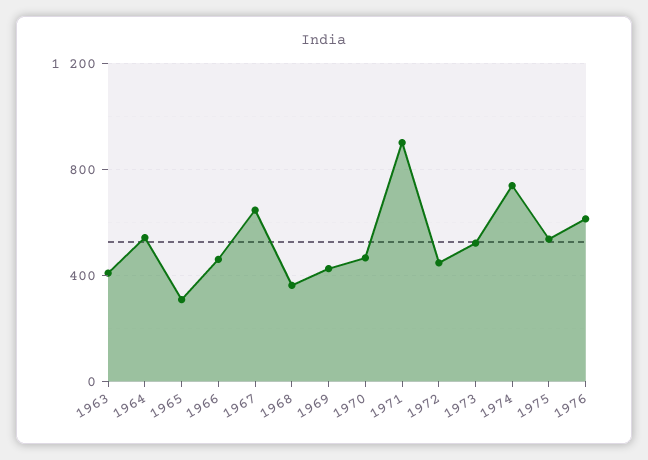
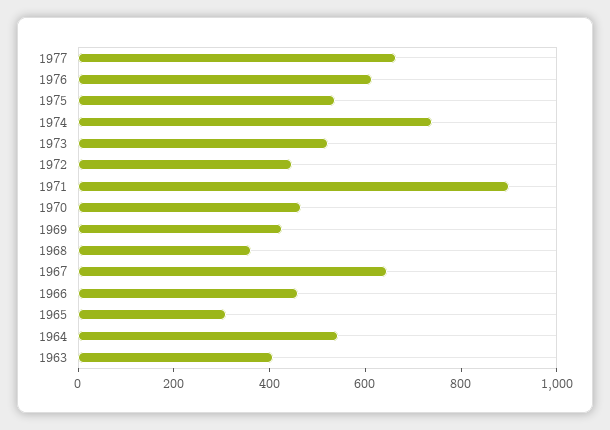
1977: none -> 650

